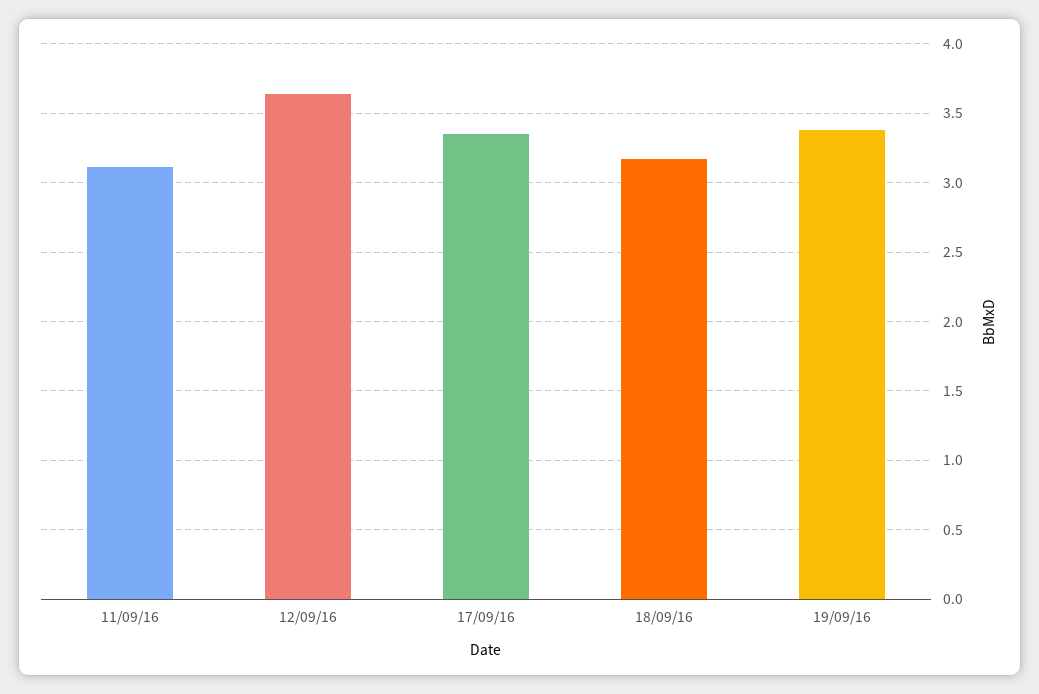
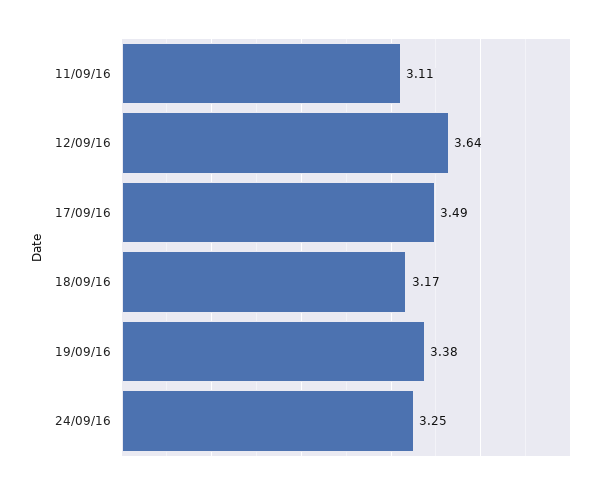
17/09/16: 3.35 -> 3.49
24/09/16: none -> 3.25

